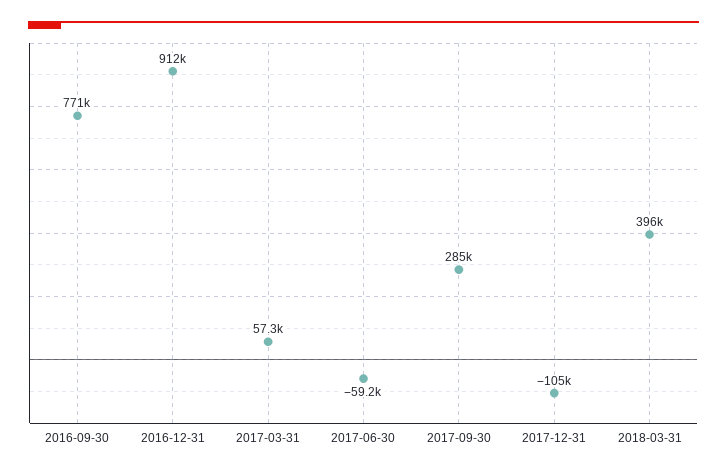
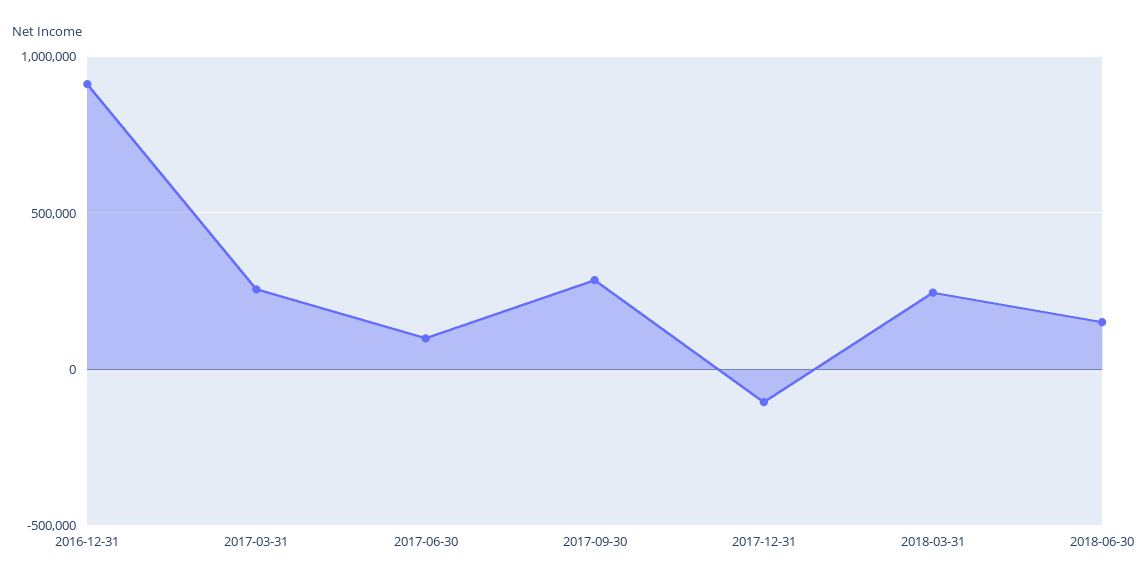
2016-09-30: 771000 -> none
2017-03-31: 57300 -> 250000
2017-06-30: -59200 -> 100000
2018-03-31: 396000 -> 250000
2018-06-30: none -> 150000

